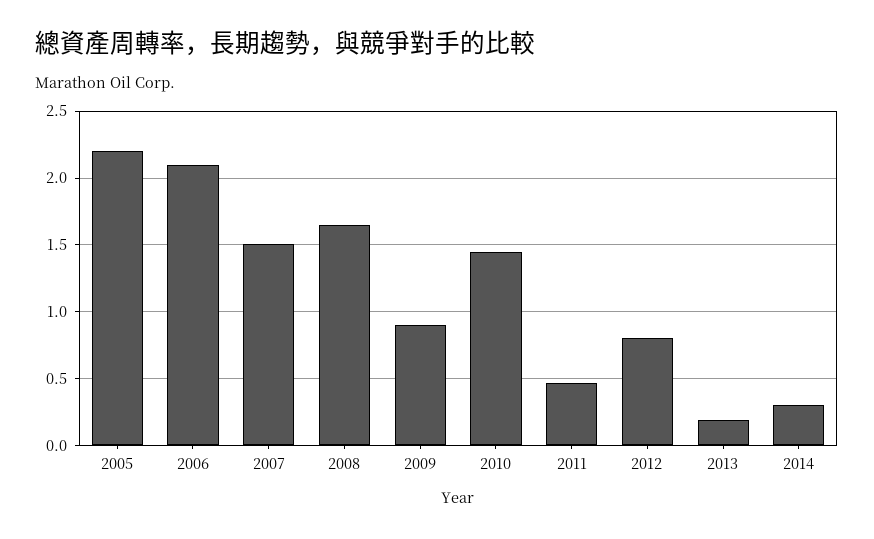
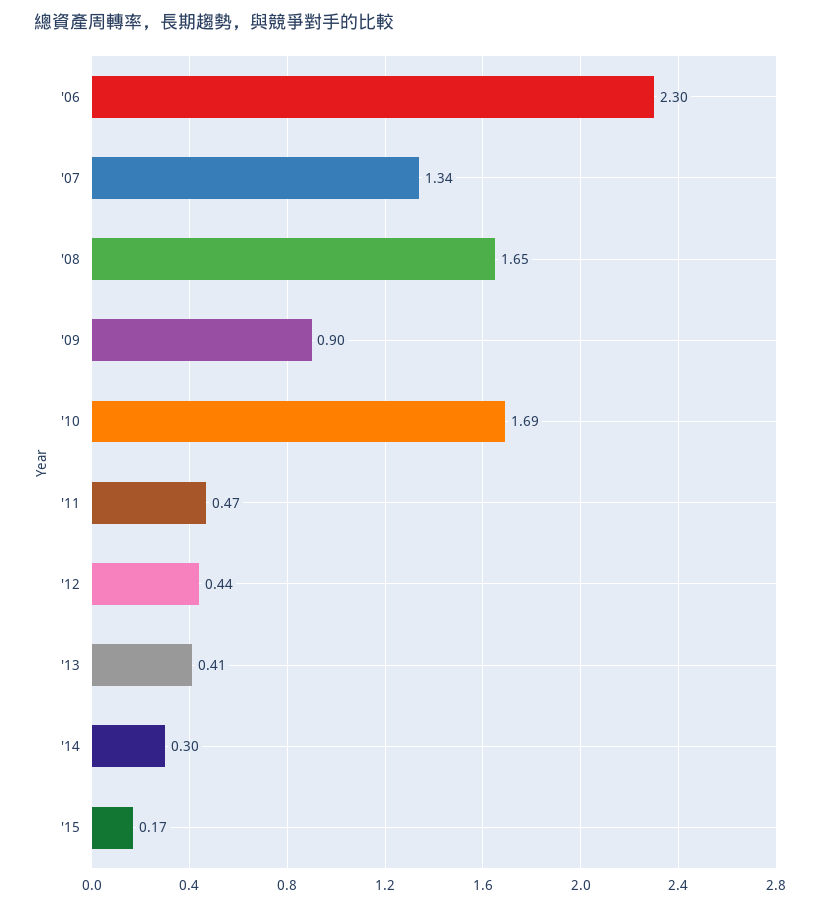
2005: 2.2 -> none
2006: 2.1 -> 2.3
2007: 1.5 -> 1.34
2010: 1.45 -> 1.69
2012: 0.8 -> 0.44
2013: 0.2 -> 0.41
'15: none -> 0.17

